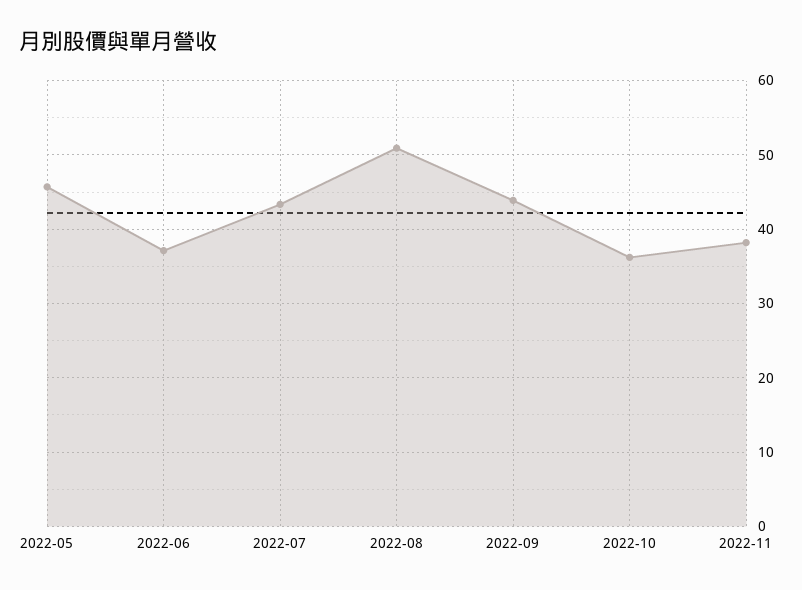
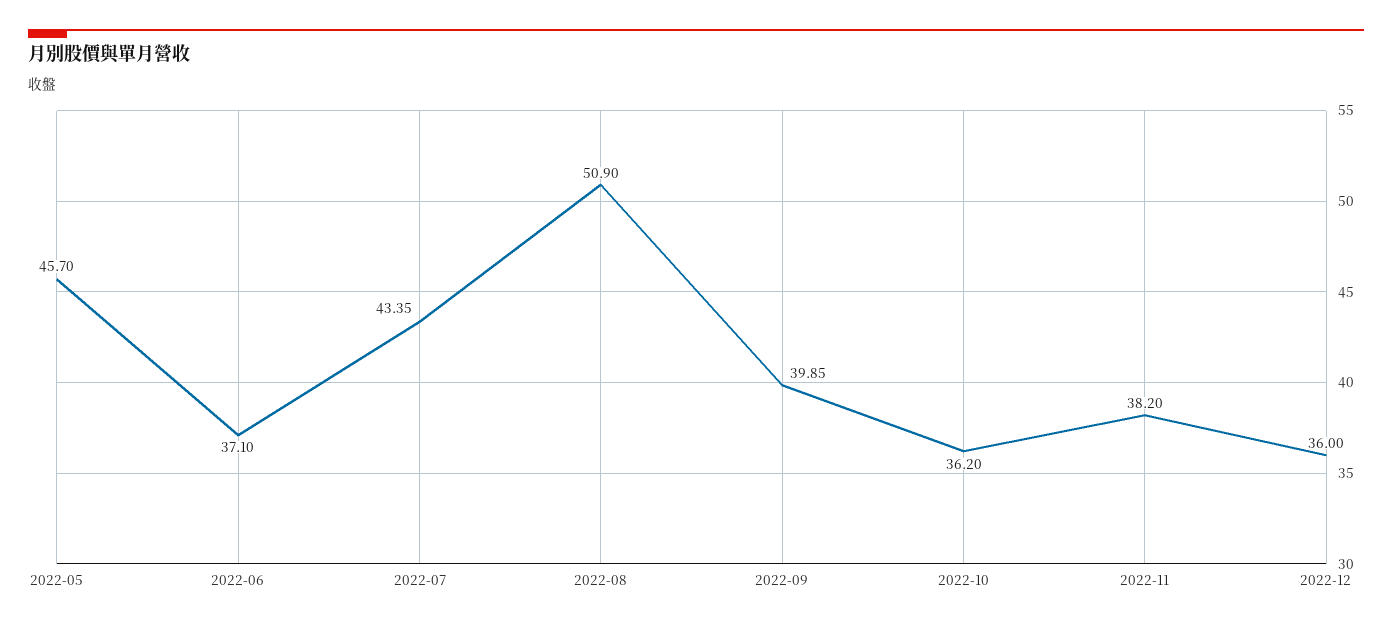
2022-09: 44 -> 39.85
2022-12: none -> 36

